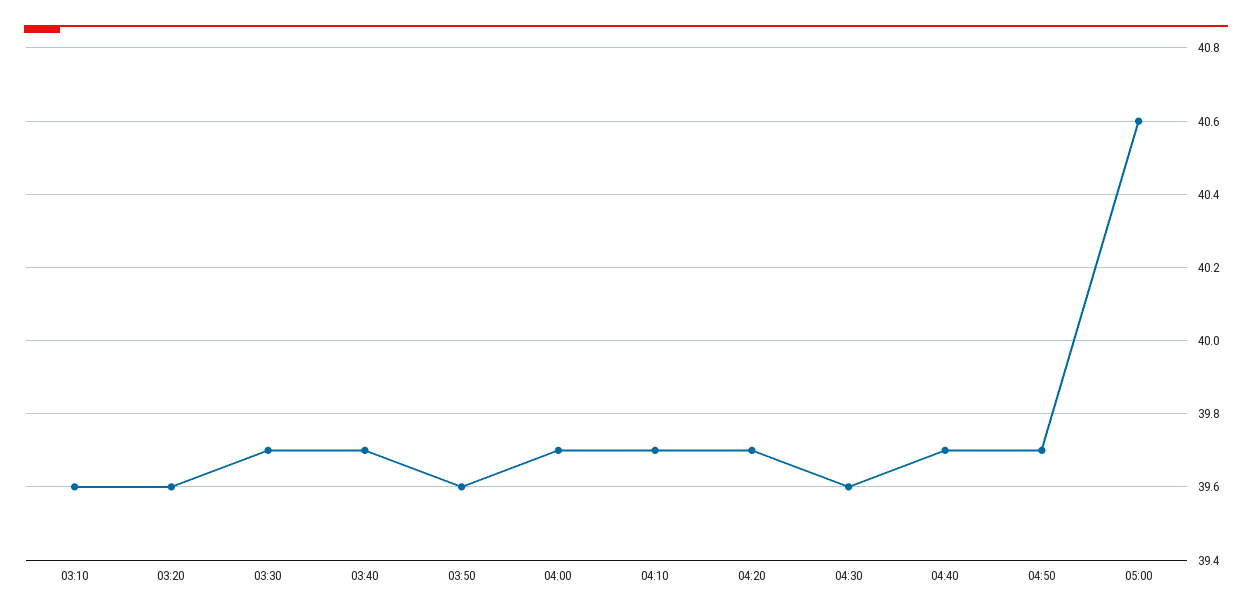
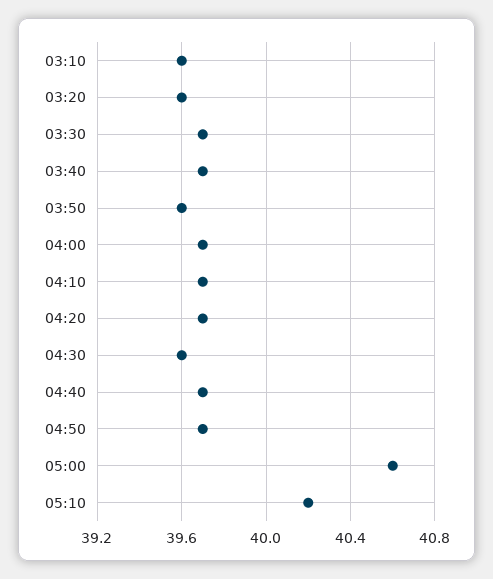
05:10: none -> 40.2

